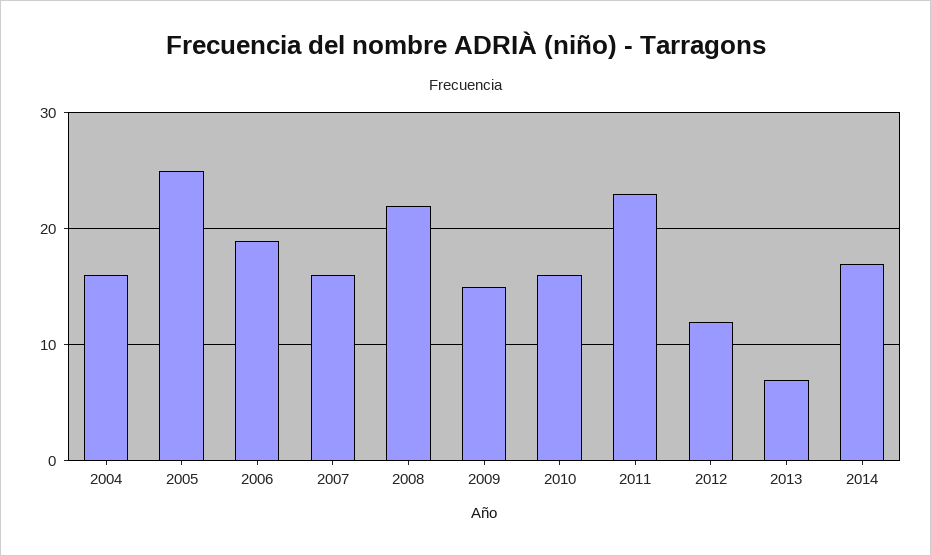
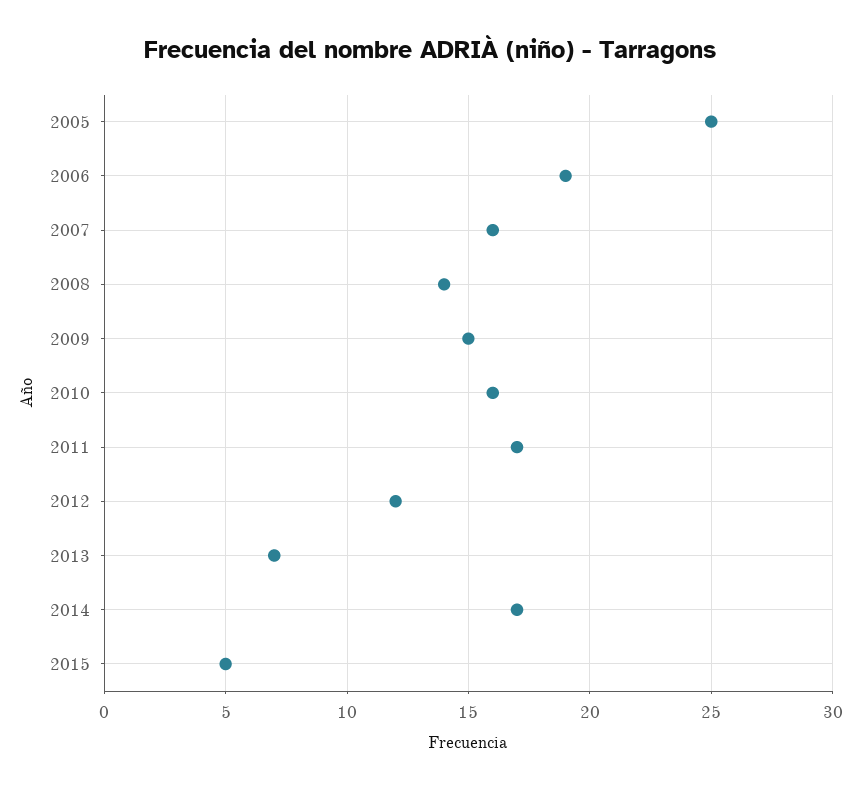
2004: 16 -> none
2008: 22 -> 14
2011: 23 -> 17
2015: none -> 5

